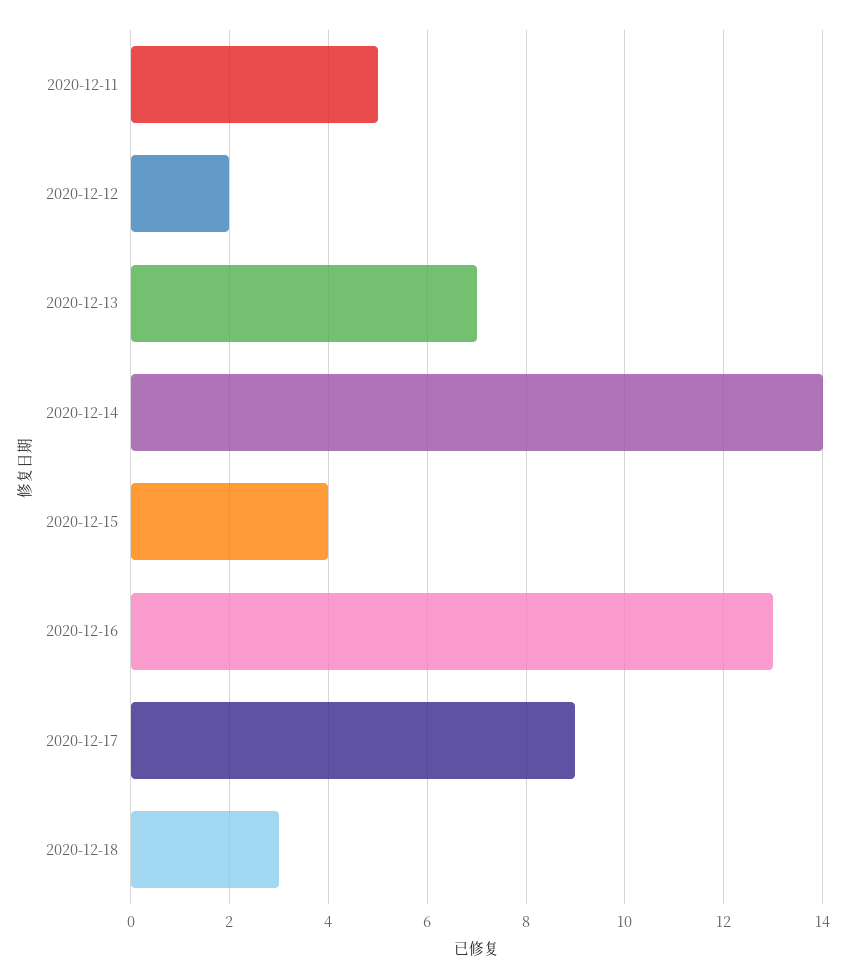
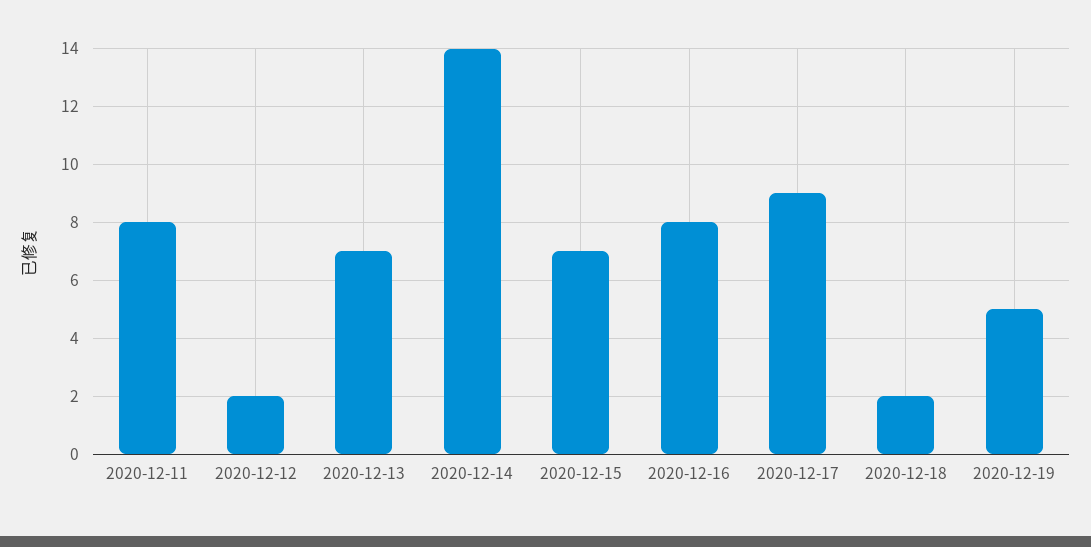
2020-12-11: 5 -> 8
2020-12-15: 4 -> 7
2020-12-16: 13 -> 8
2020-12-18: 3 -> 2
2020-12-19: none -> 5

